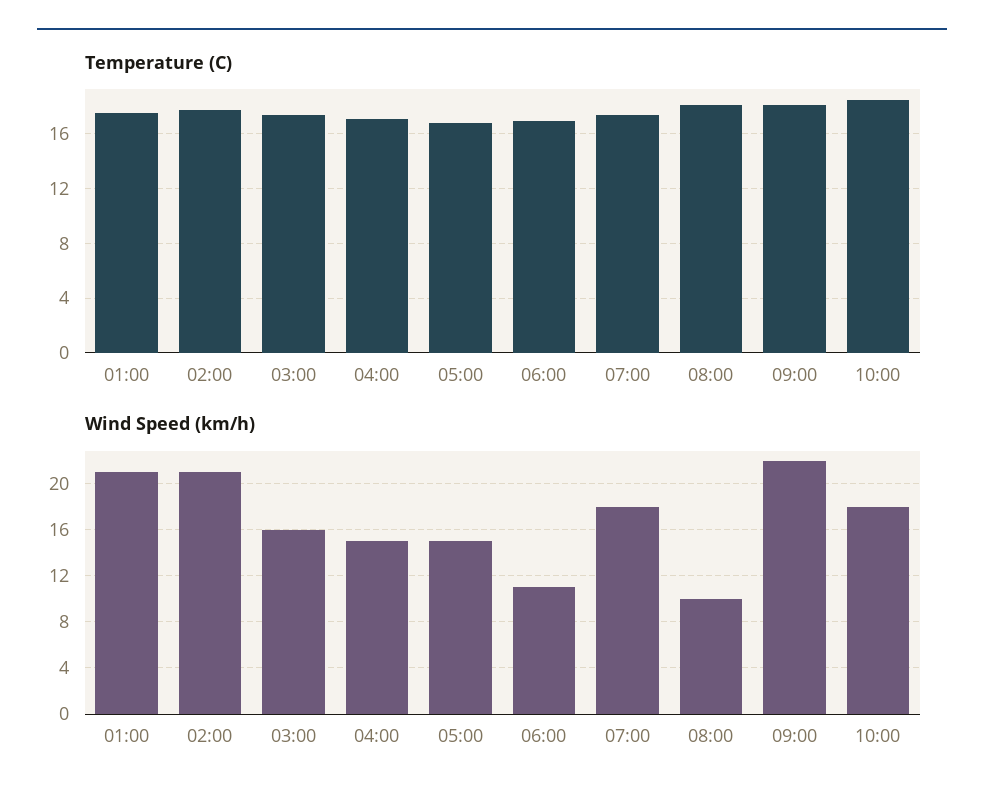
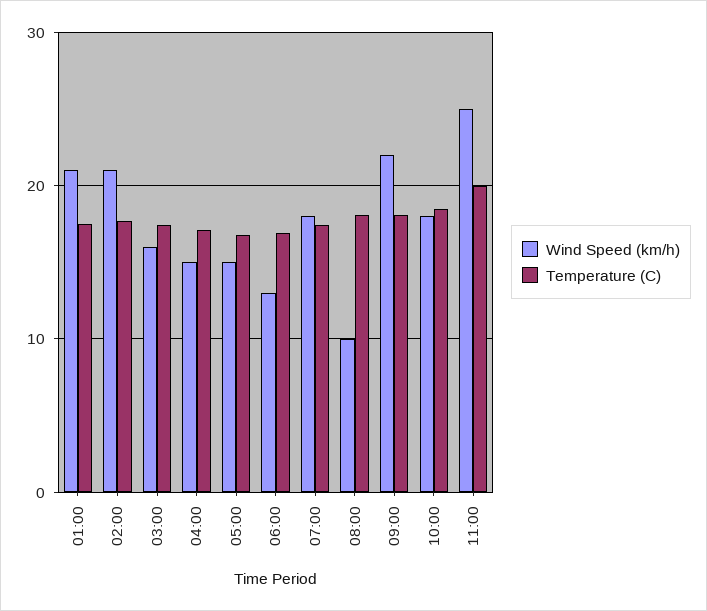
Wind Speed (km/h), 06:00: 11 -> 13
Wind Speed (km/h), 11:00: none -> 25
Temperature (C), 11:00: none -> 20

